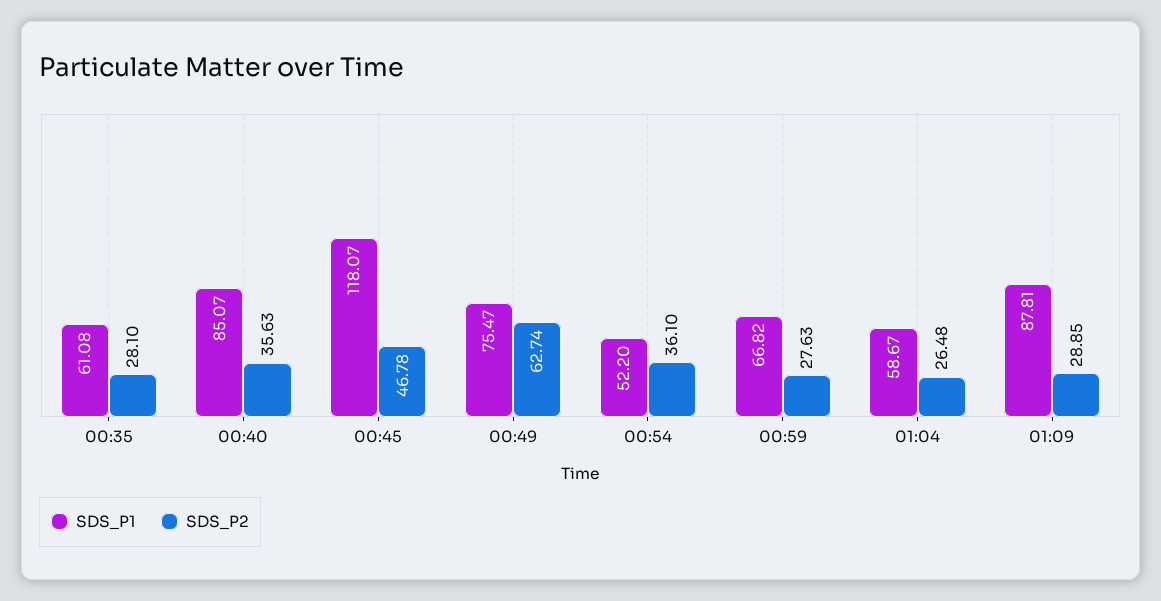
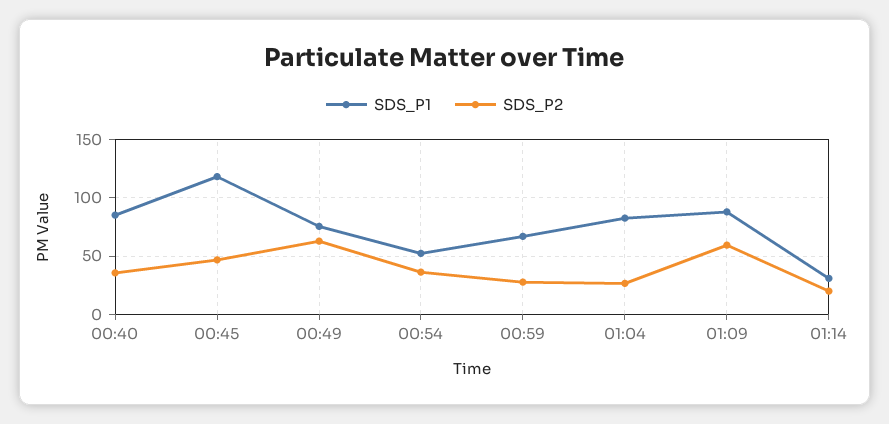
SDS_P1, 00:35: 61.08 -> none
SDS_P2, 00:35: 28.1 -> none
SDS_P1, 01:04: 58.67 -> 80
SDS_P2, 01:09: 28.85 -> 60
SDS_P1, 01:14: none -> 30
SDS_P2, 01:14: none -> 20

